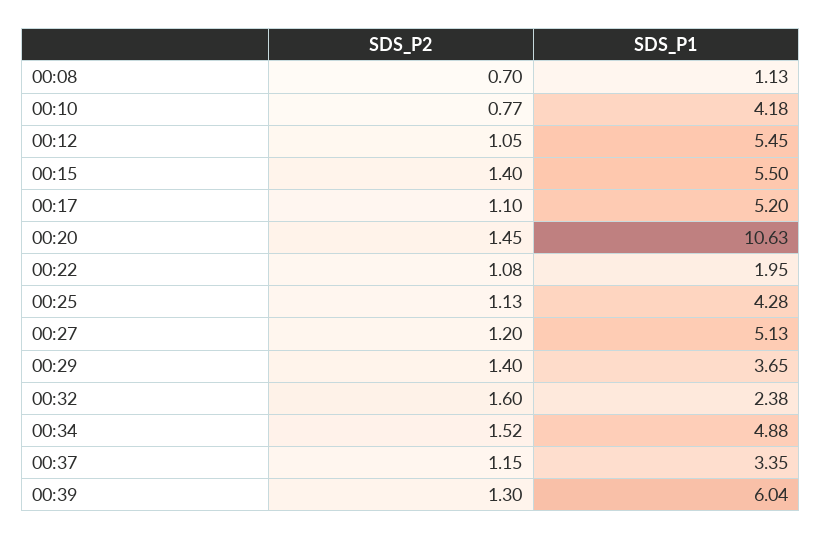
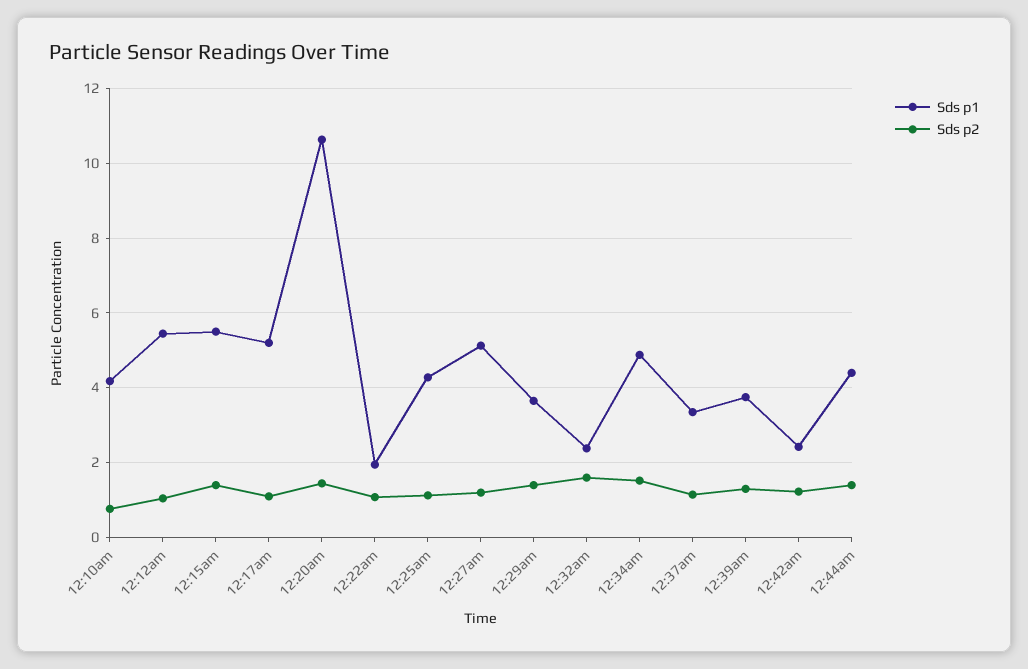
SDS_P2, 00:08: 0.7 -> none
SDS_P1, 00:08: 1.13 -> none
SDS_P1, 00:39: 6.04 -> 3.8
SDS_P1, 12:42am: none -> 2.4
SDS_P2, 12:42am: none -> 1.2
SDS_P1, 12:44am: none -> 4.4
SDS_P2, 12:44am: none -> 1.4

